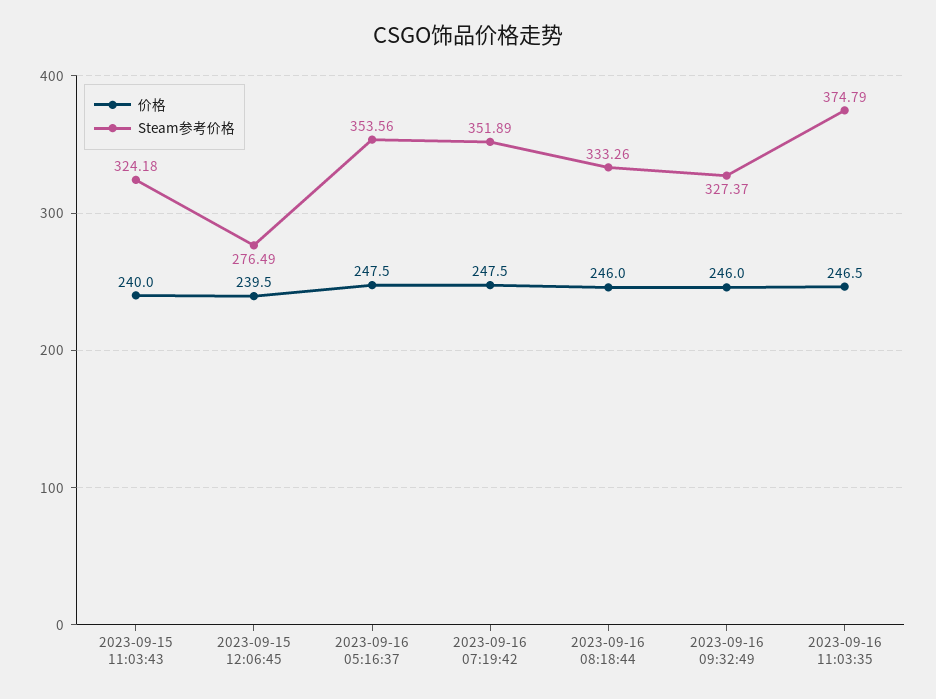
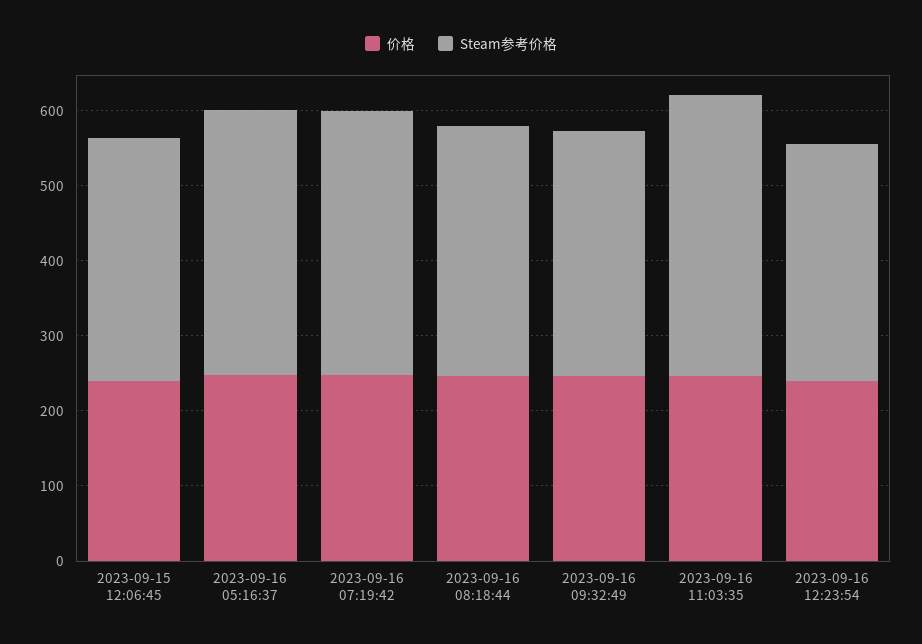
价格, 2023-09-15 11:03:43: 240 -> none
Steam参考价格, 2023-09-15 11:03:43: 324.18 -> none
Steam参考价格, 2023-09-15 12:06:45: 276.49 -> 320
价格, 2023-09-16 12:23:54: none -> 240
Steam参考价格, 2023-09-16 12:23:54: none -> 320

